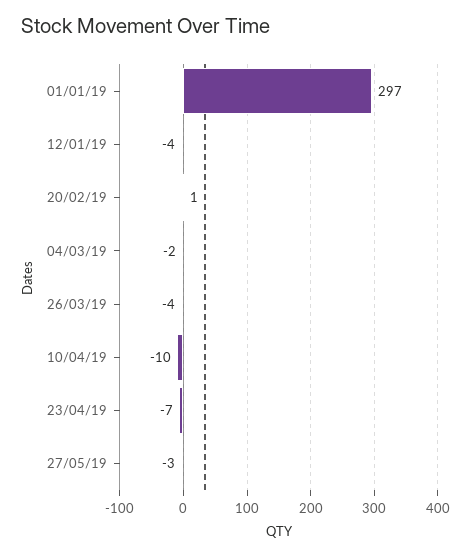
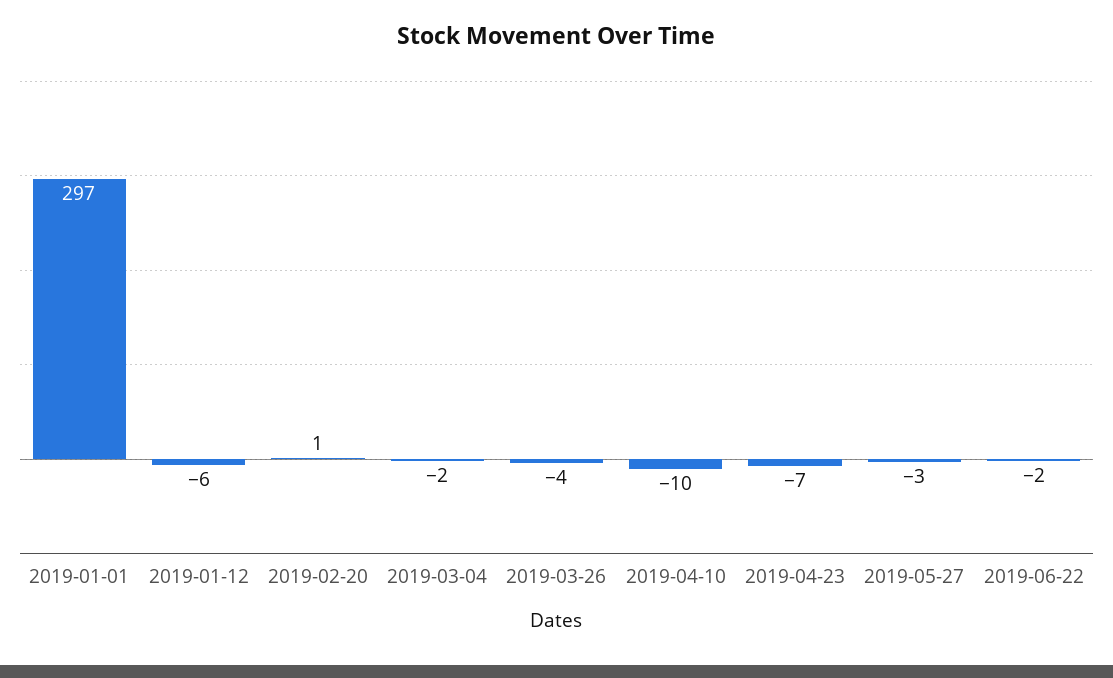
12/01/19: -4 -> -6
2019-06-22: none -> -2

